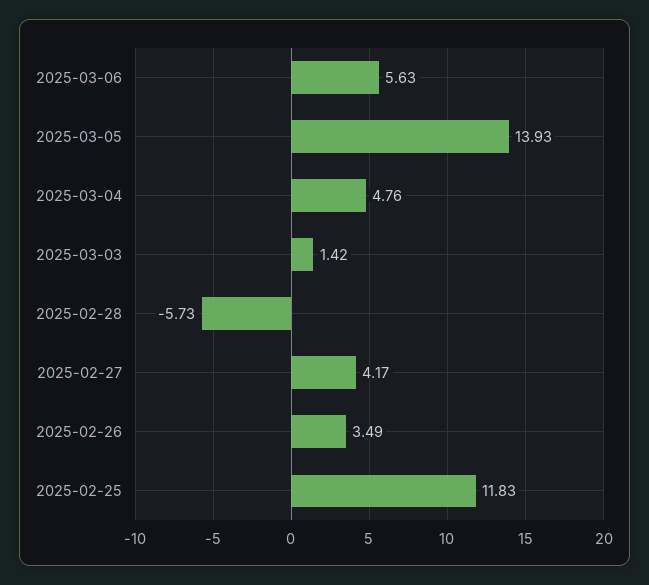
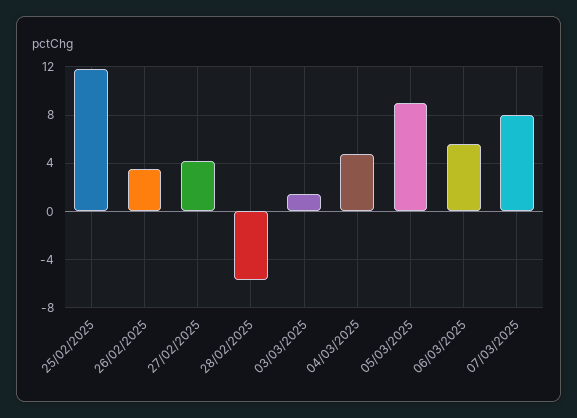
2025-03-05: 13.93 -> 9
07/03/2025: none -> 8

